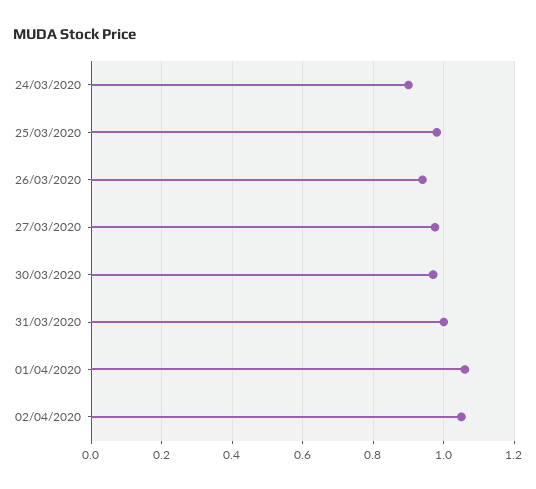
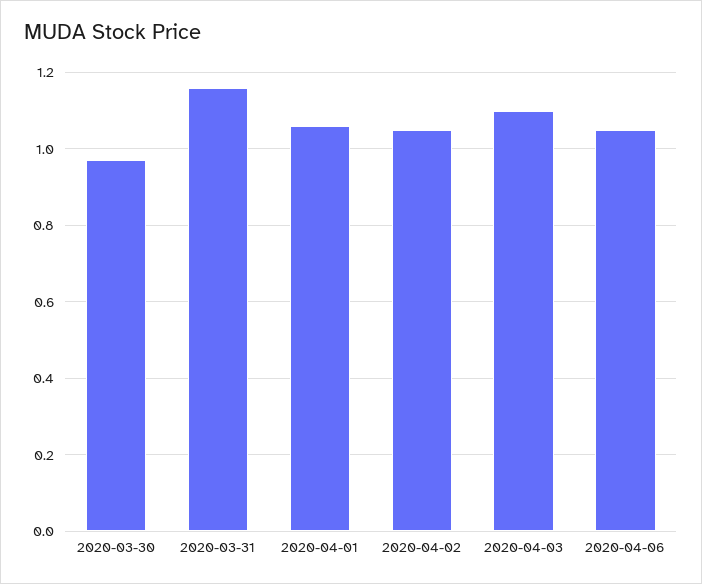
24/03/2020: 0.9 -> none
25/03/2020: 0.98 -> none
26/03/2020: 0.94 -> none
27/03/2020: 0.98 -> none
31/03/2020: 1 -> 1.15
2020-04-03: none -> 1.1
2020-04-06: none -> 1.05

